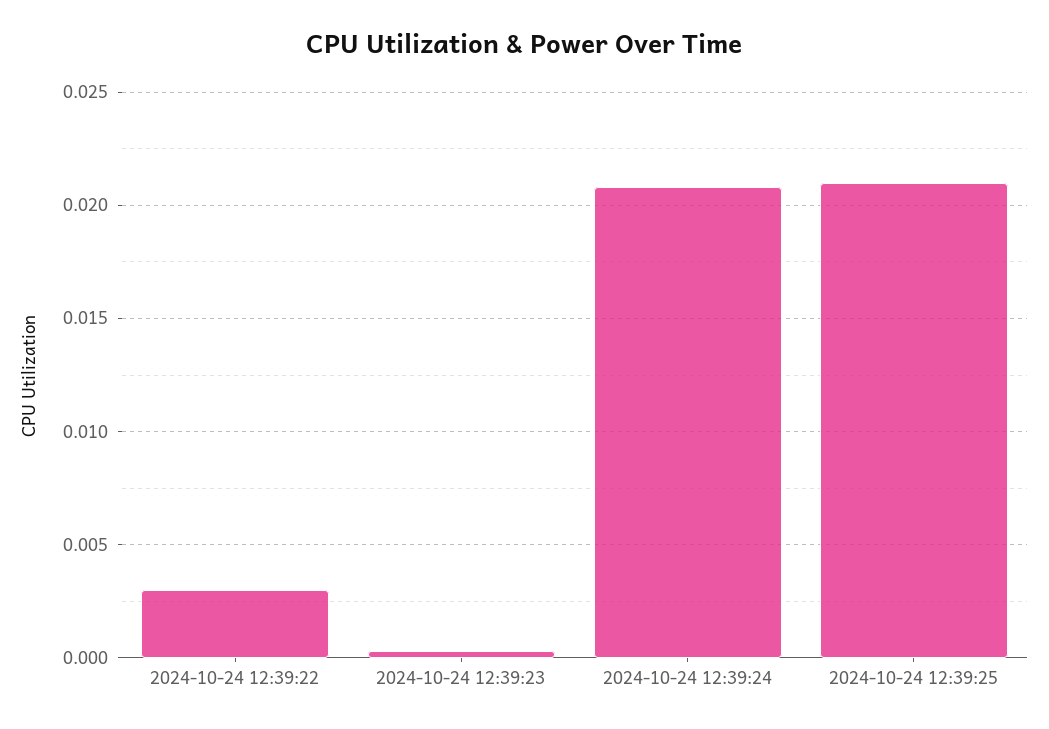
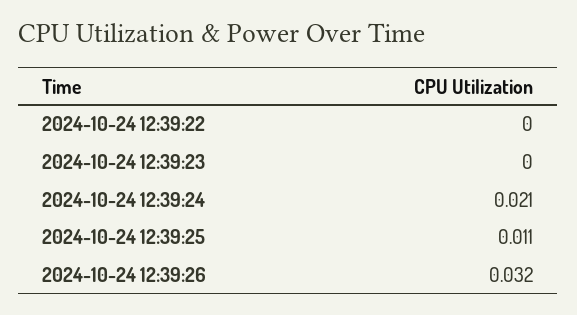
2024-10-24 12:39:22: 0.003 -> 0
2024-10-24 12:39:25: 0.021 -> 0.011
2024-10-24 12:39:26: none -> 0.032

